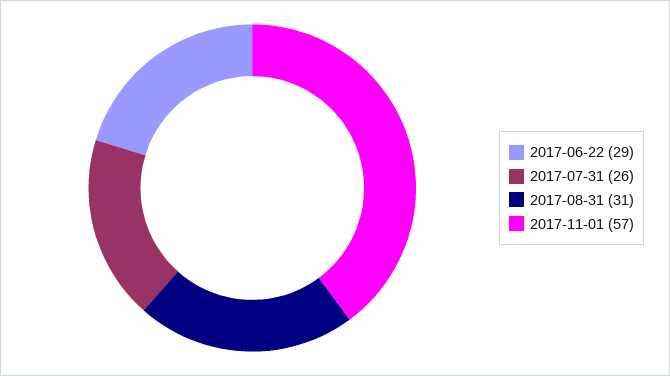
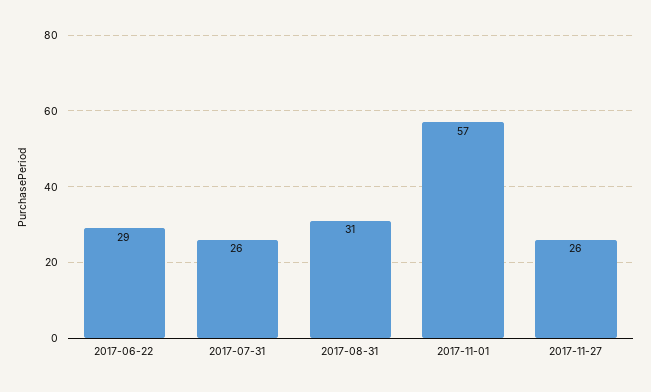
2017-11-27: none -> 26

